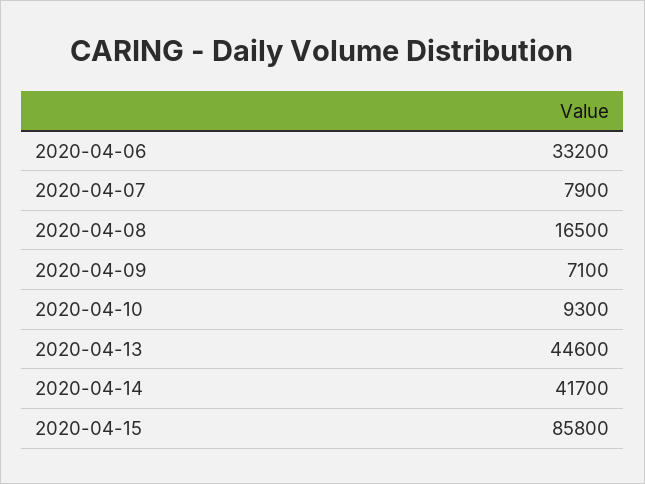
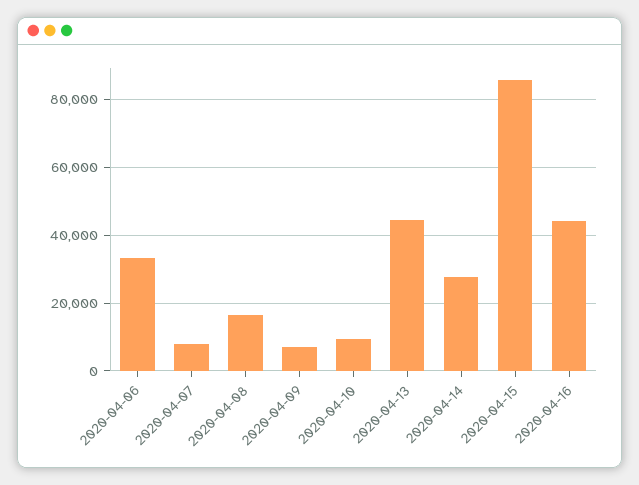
2020-04-14: 41700 -> 28000
2020-04-16: none -> 44000

